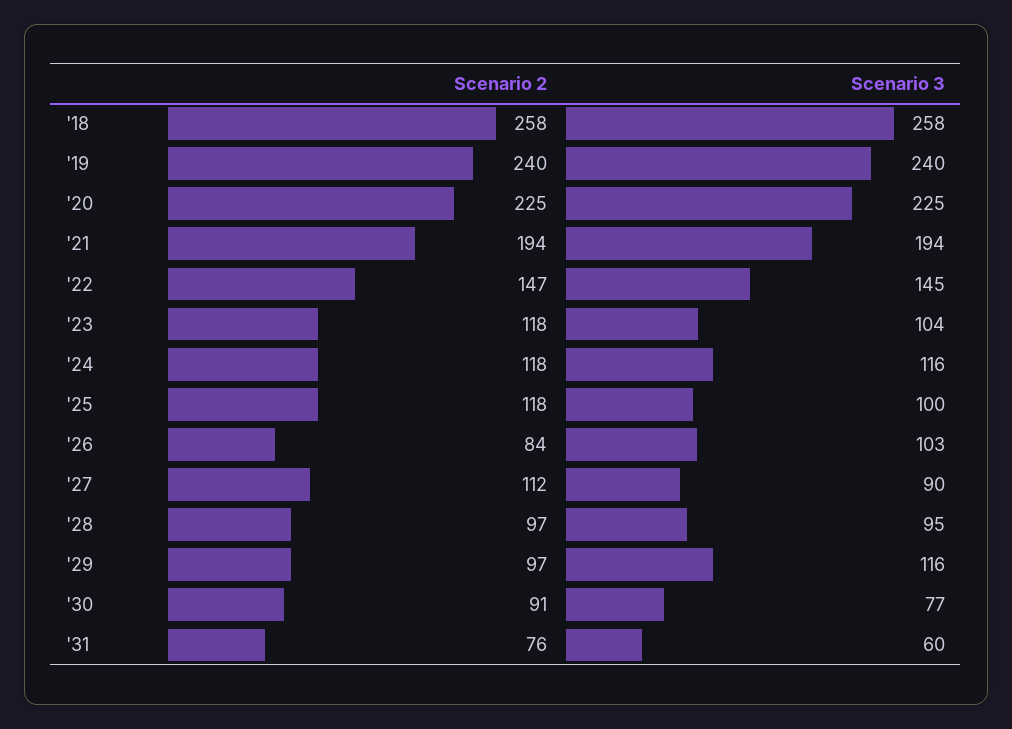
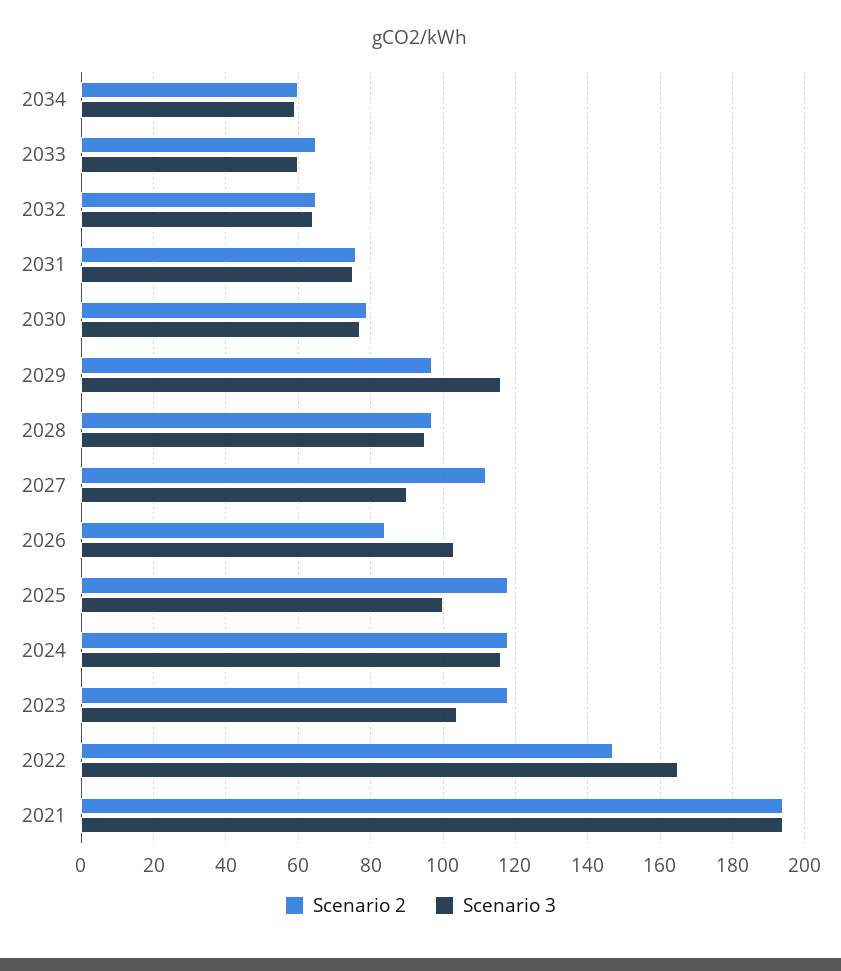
Scenario 2, '18: 258 -> none
Scenario 3, '18: 258 -> none
Scenario 2, '19: 240 -> none
Scenario 3, '19: 240 -> none
Scenario 2, '20: 225 -> none
Scenario 3, '20: 225 -> none
Scenario 3, '22: 145 -> 165
Scenario 2, '30: 91 -> 80
Scenario 3, '31: 60 -> 75
Scenario 2, 2034: none -> 60
Scenario 3, 2034: none -> 60
Scenario 2, 2033: none -> 65
Scenario 3, 2033: none -> 60
Scenario 2, 2032: none -> 65
Scenario 3, 2032: none -> 65

